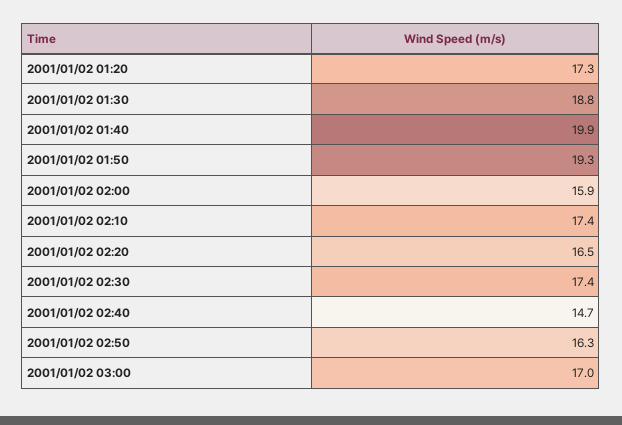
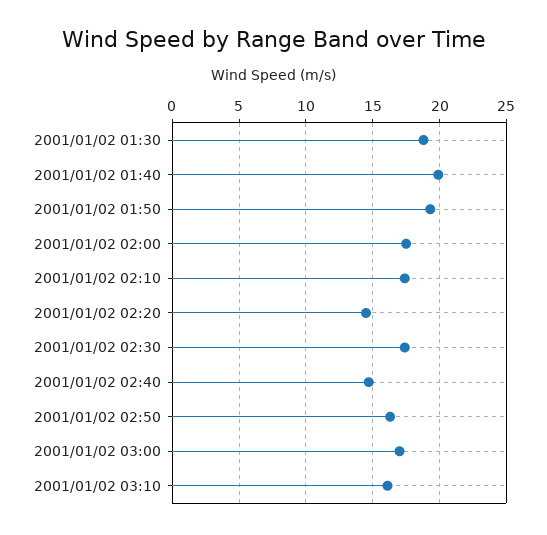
2001/01/02 01:20: 17.3 -> none
2001/01/02 02:00: 15.9 -> 17.5
2001/01/02 02:20: 16.5 -> 14.5
2001/01/02 03:10: none -> 16

